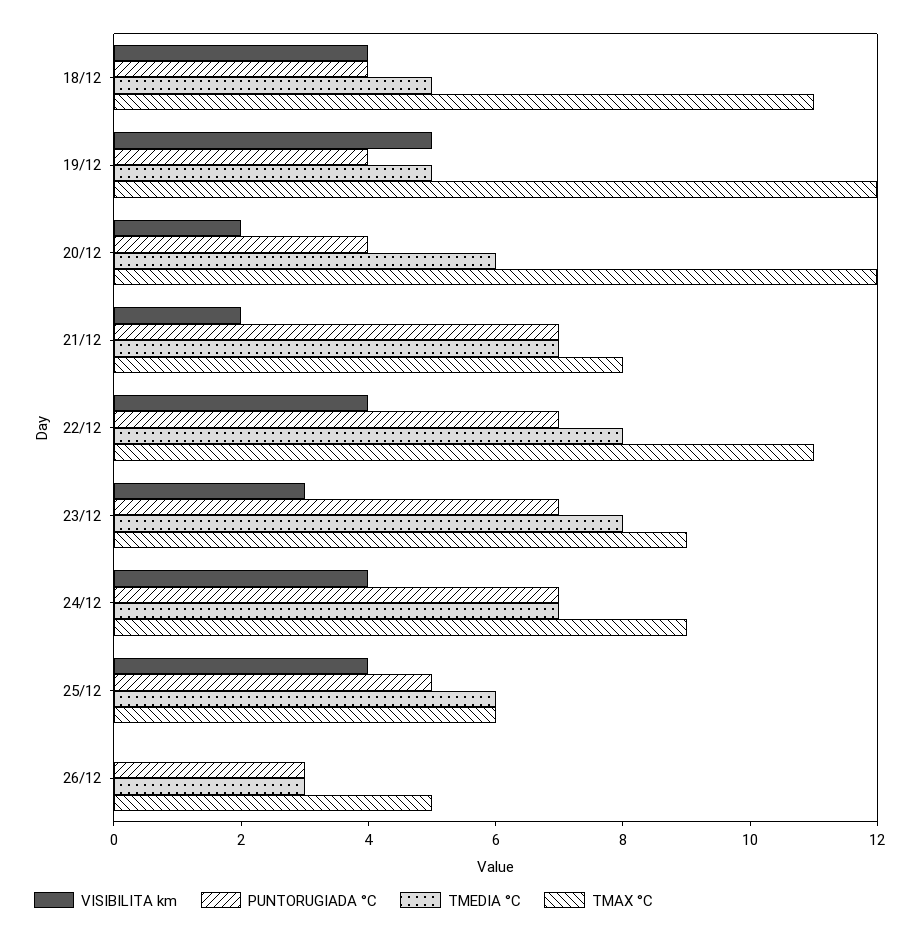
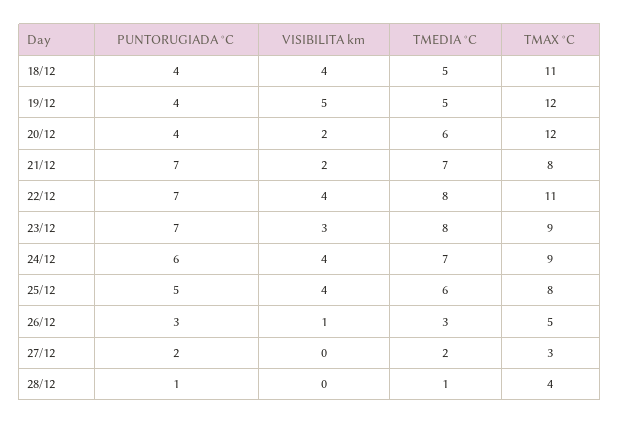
PUNTORUGIADA °C, 24/12: 7 -> 6
TMAX °C, 25/12: 6 -> 8
VISIBILITA km, 26/12: 0 -> 1
PUNTORUGIADA °C, 27/12: none -> 2
VISIBILITA km, 27/12: none -> 0
TMEDIA °C, 27/12: none -> 2
TMAX °C, 27/12: none -> 3
PUNTORUGIADA °C, 28/12: none -> 1
VISIBILITA km, 28/12: none -> 0
TMEDIA °C, 28/12: none -> 1
TMAX °C, 28/12: none -> 4

